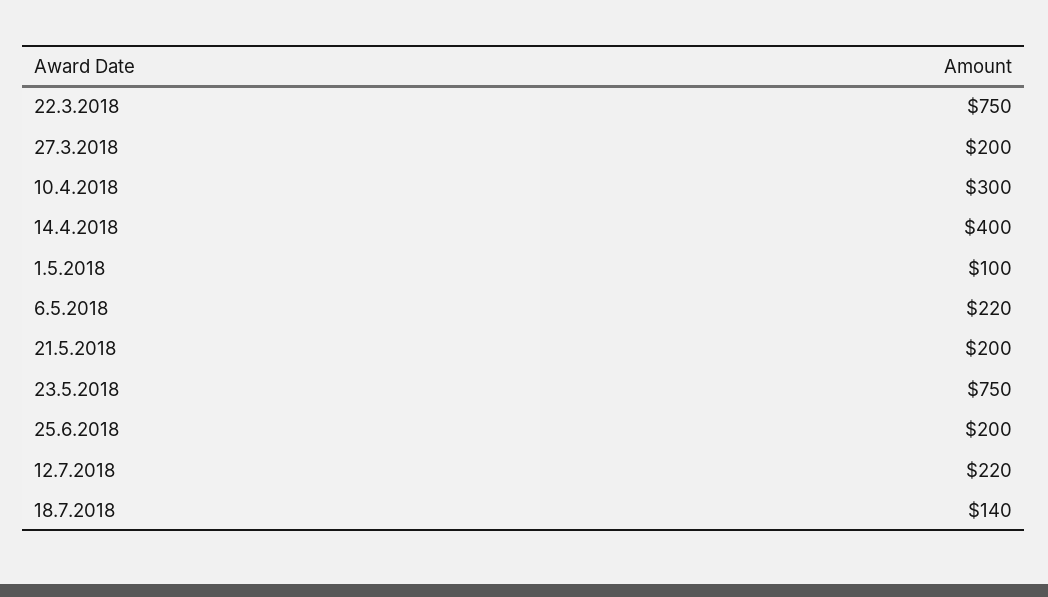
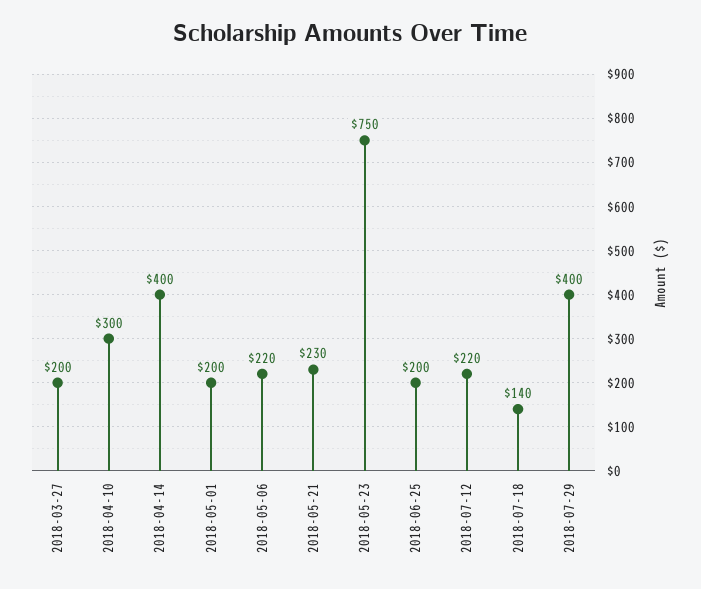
22.3.2018: 750 -> none
1.5.2018: 100 -> 200
21.5.2018: 200 -> 230
2018-07-29: none -> 400

